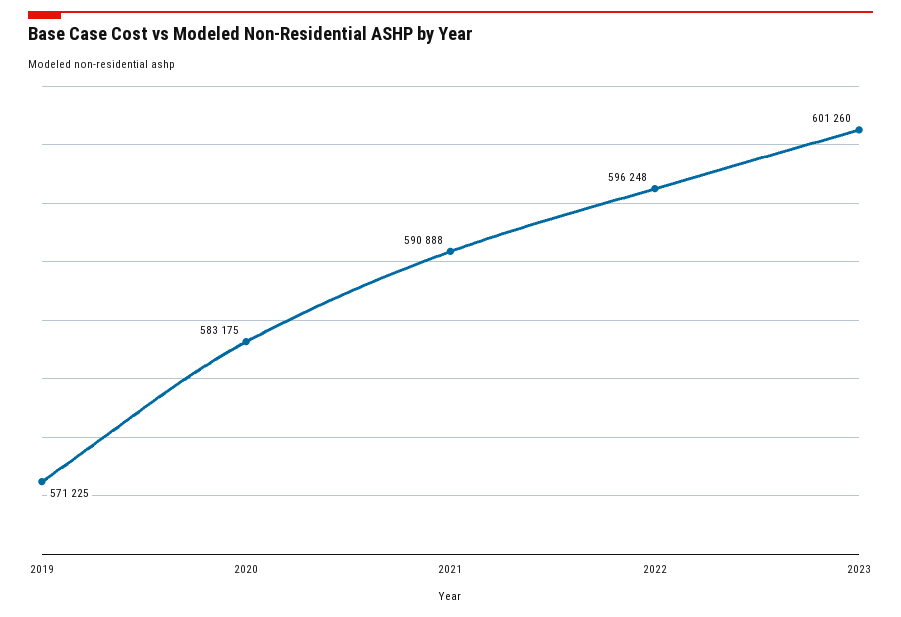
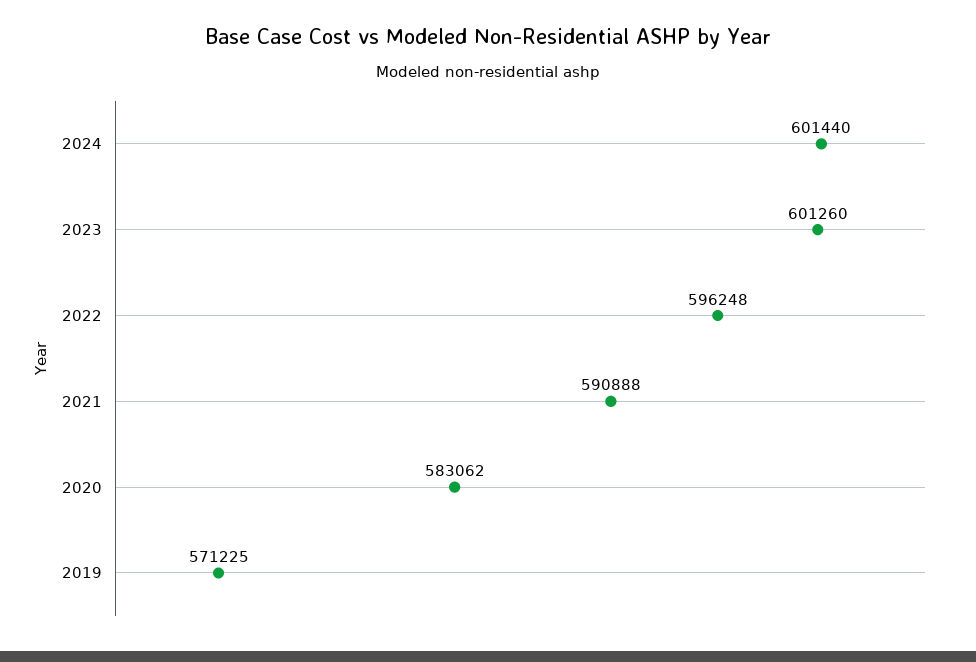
2020: 583175 -> 583062
2024: none -> 601440

